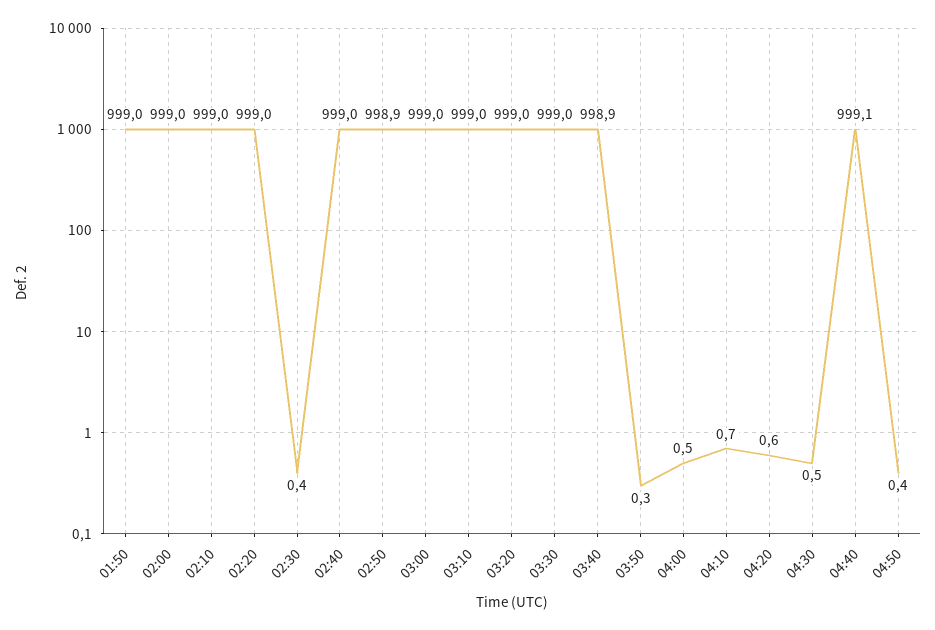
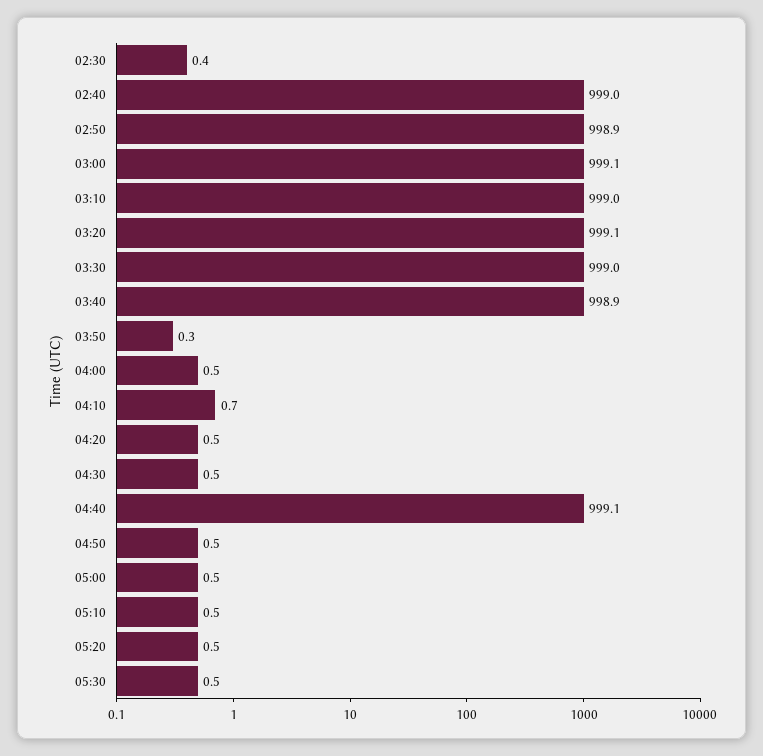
01:50: 999 -> none
02:00: 999 -> none
02:10: 999 -> none
02:20: 999 -> none
03:00: 999 -> 999.1
03:20: 999 -> 999.1
04:20: 0.6 -> 0.5
04:50: 0.4 -> 0.5
05:00: none -> 0.5
05:10: none -> 0.5
05:20: none -> 0.5
05:30: none -> 0.5

